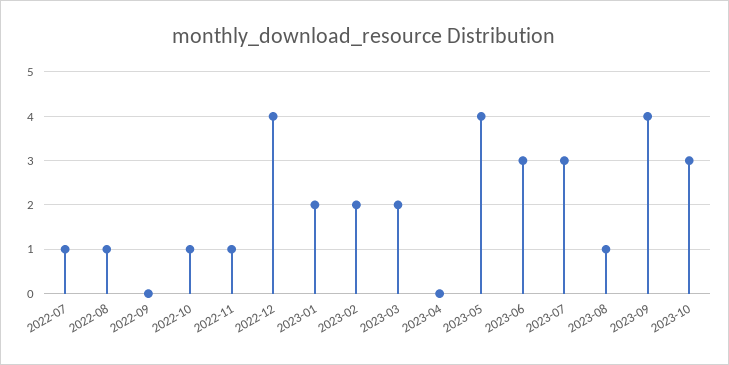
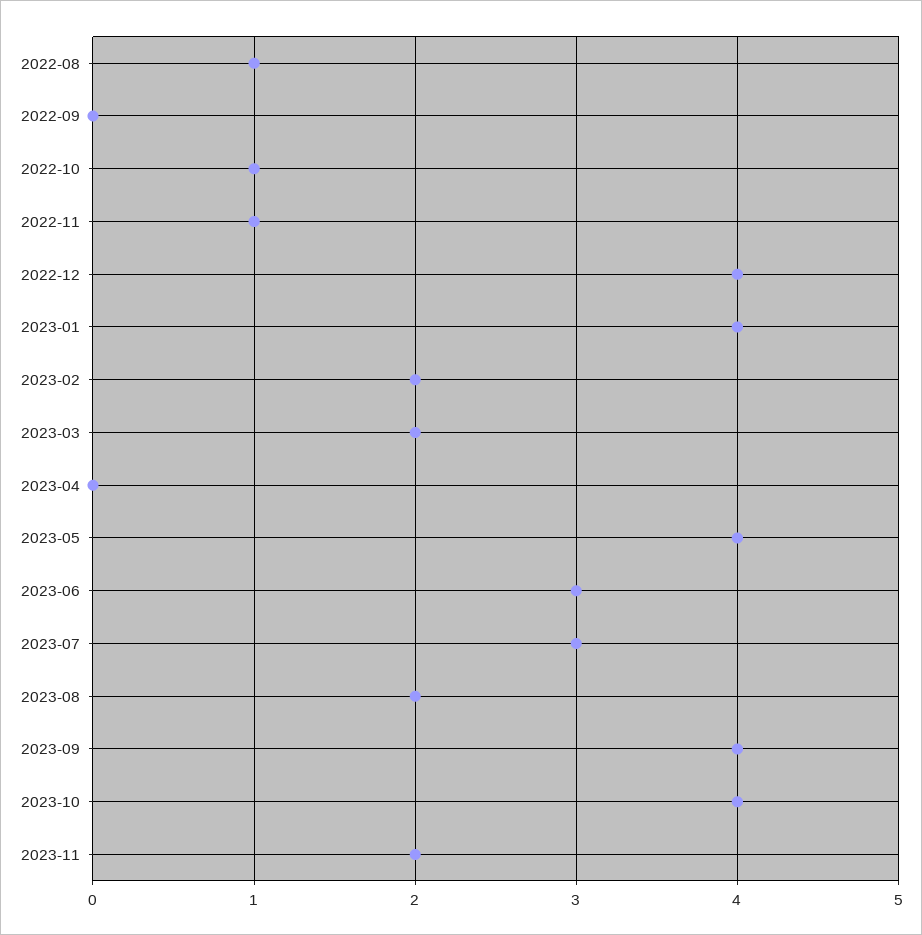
2022-07: 1 -> none
2023-01: 2 -> 4
2023-08: 1 -> 2
2023-10: 3 -> 4
2023-11: none -> 2

